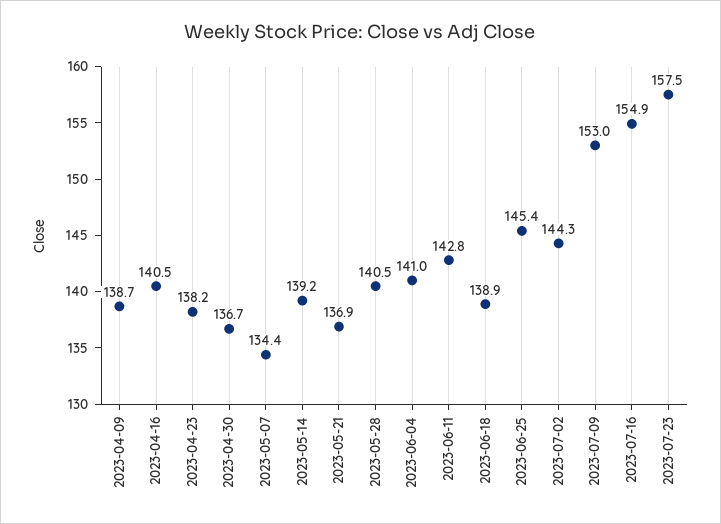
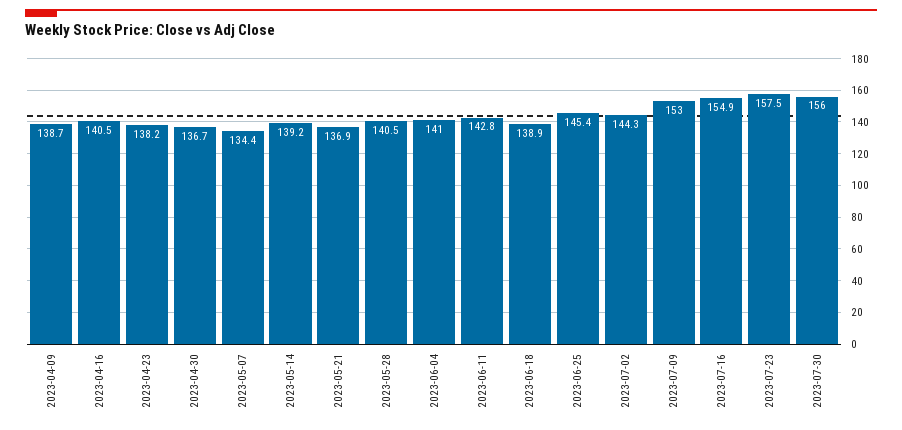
2023-07-30: none -> 156

